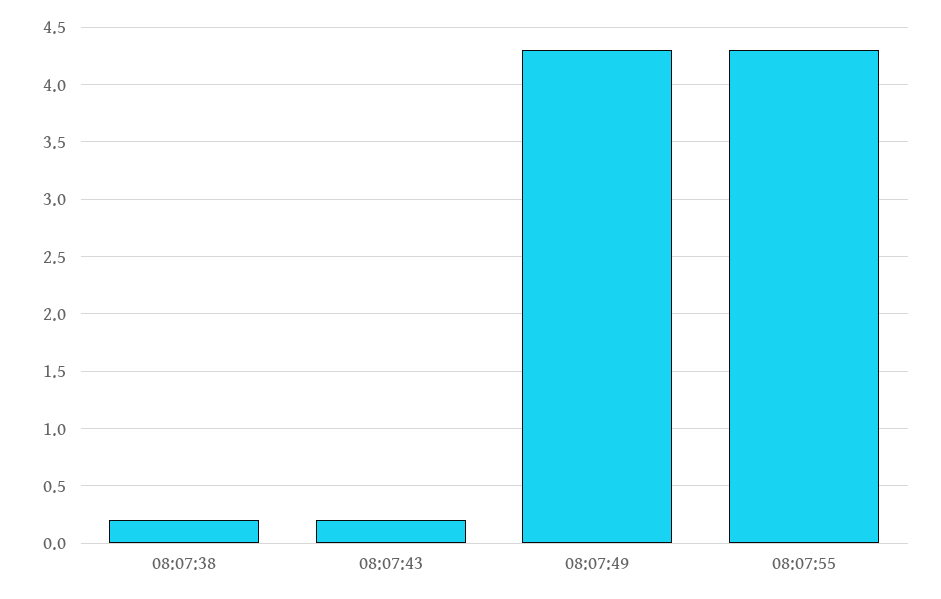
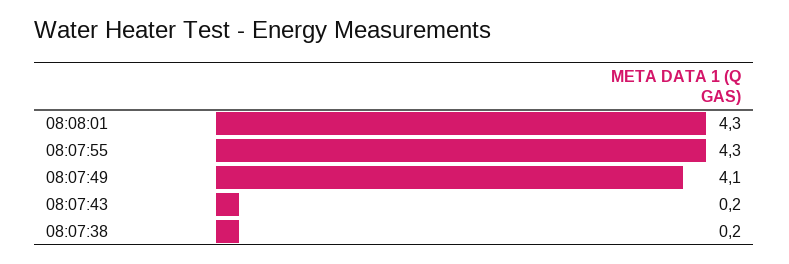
08:07:49: 4.3 -> 4.1
08:08:01: none -> 4.3

